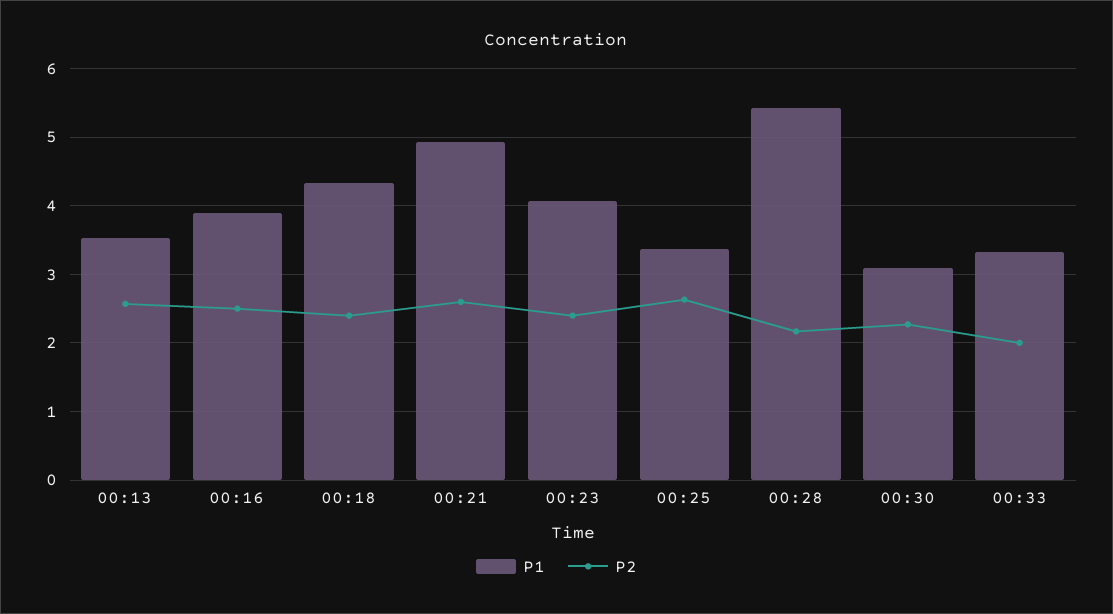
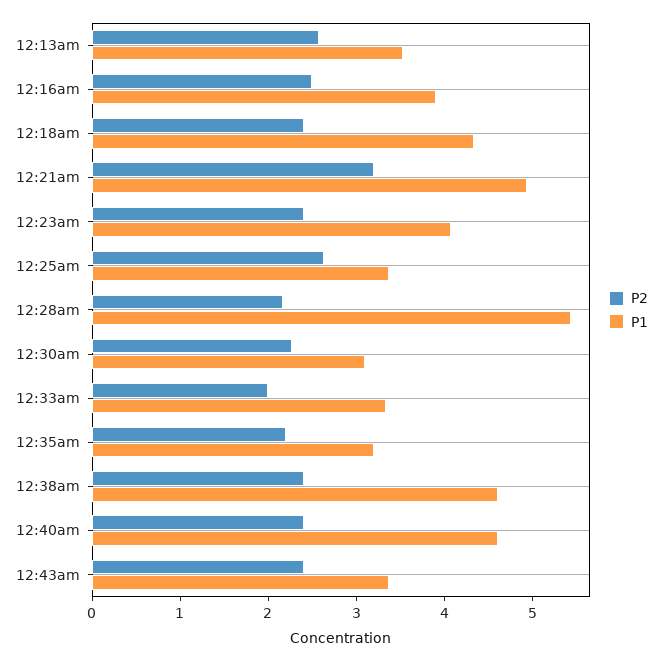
P2, 00:21: 2.6 -> 3.2
P2, 12:35am: none -> 2.2
P1, 12:35am: none -> 3.2
P2, 12:38am: none -> 2.4
P1, 12:38am: none -> 4.6
P2, 12:40am: none -> 2.4
P1, 12:40am: none -> 4.6
P2, 12:43am: none -> 2.4
P1, 12:43am: none -> 3.4

